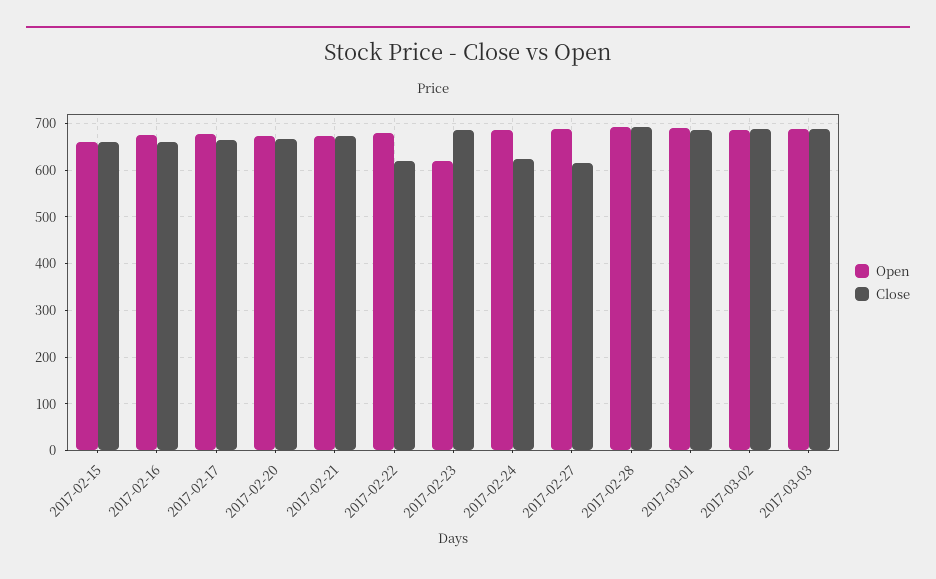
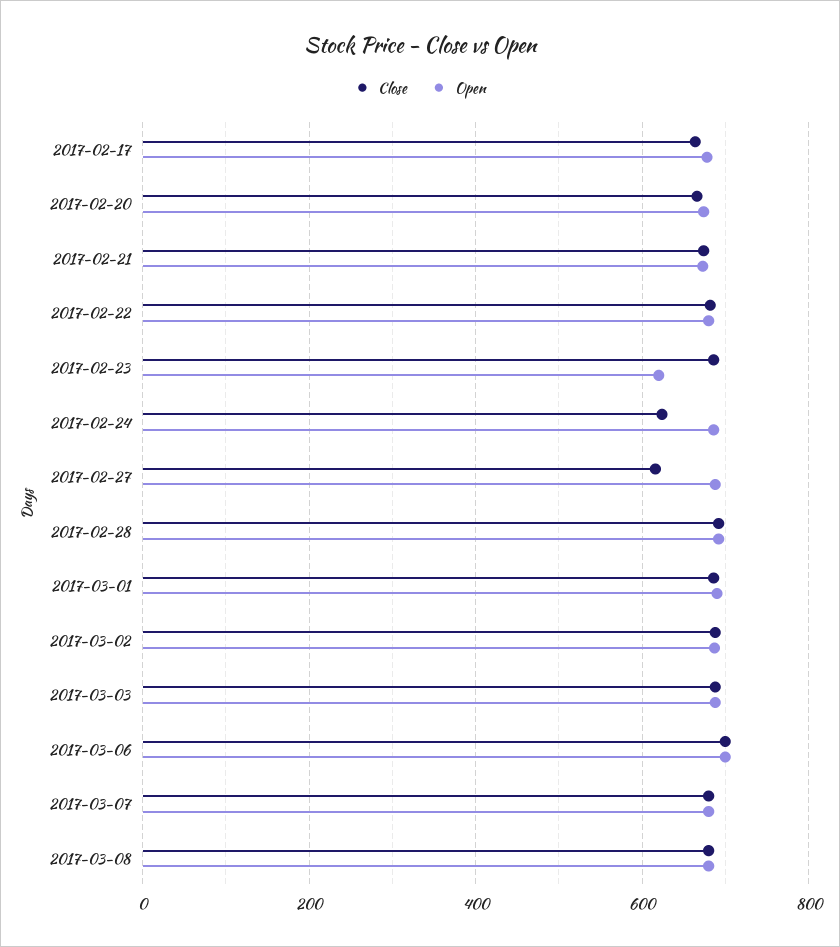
Open, 2017-02-15: 660 -> none
Close, 2017-02-15: 660 -> none
Open, 2017-02-16: 680 -> none
Close, 2017-02-16: 660 -> none
Close, 2017-02-22: 620 -> 680
Close, 2017-03-06: none -> 700
Open, 2017-03-06: none -> 700
Close, 2017-03-07: none -> 680
Open, 2017-03-07: none -> 680
Close, 2017-03-08: none -> 680
Open, 2017-03-08: none -> 680

